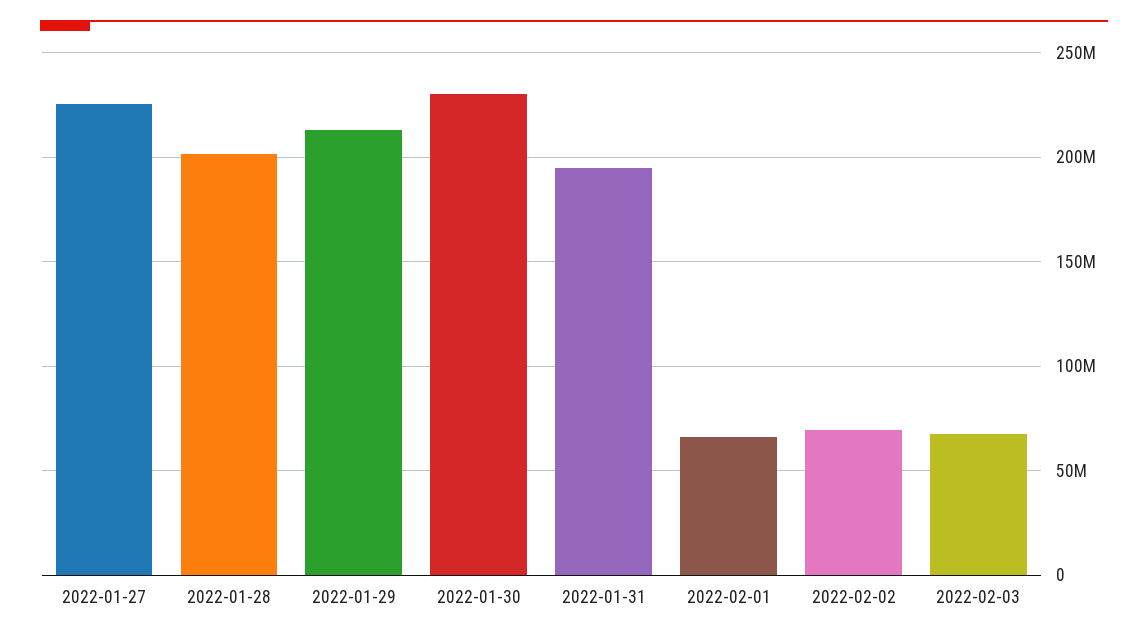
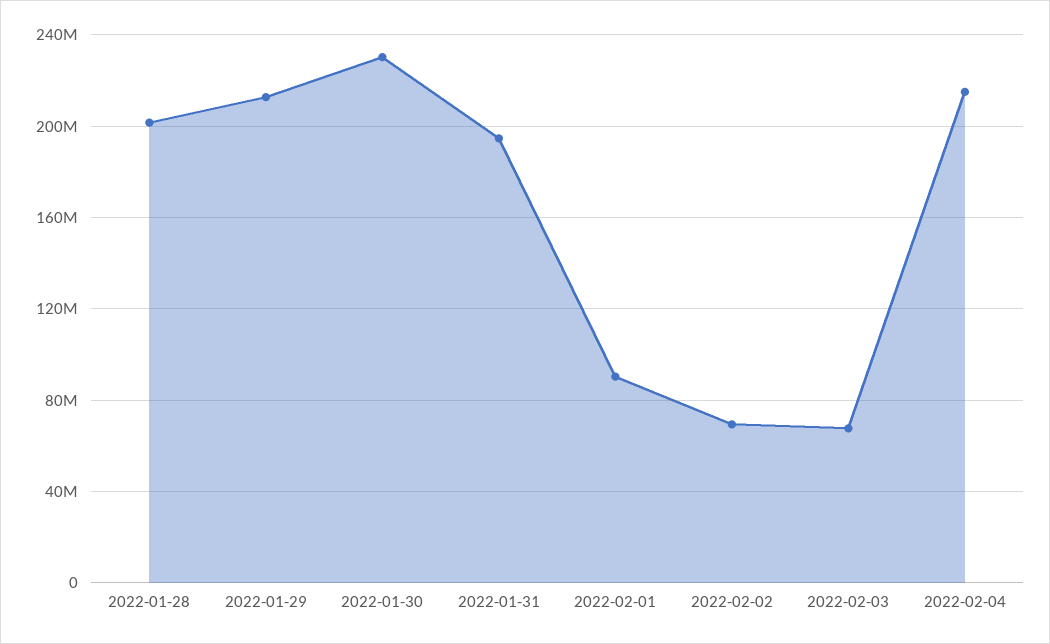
2022-01-27: 225000000 -> none
2022-02-01: 65000000 -> 90000000
2022-02-04: none -> 215000000

